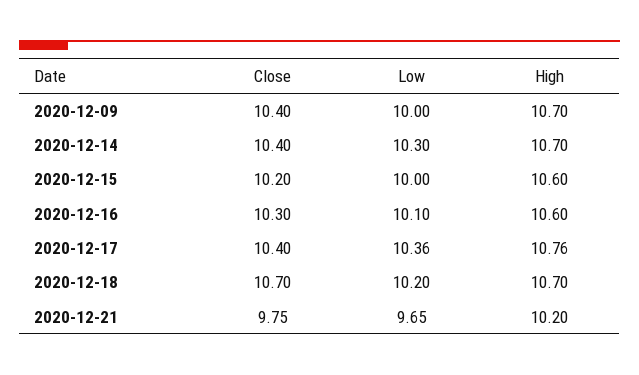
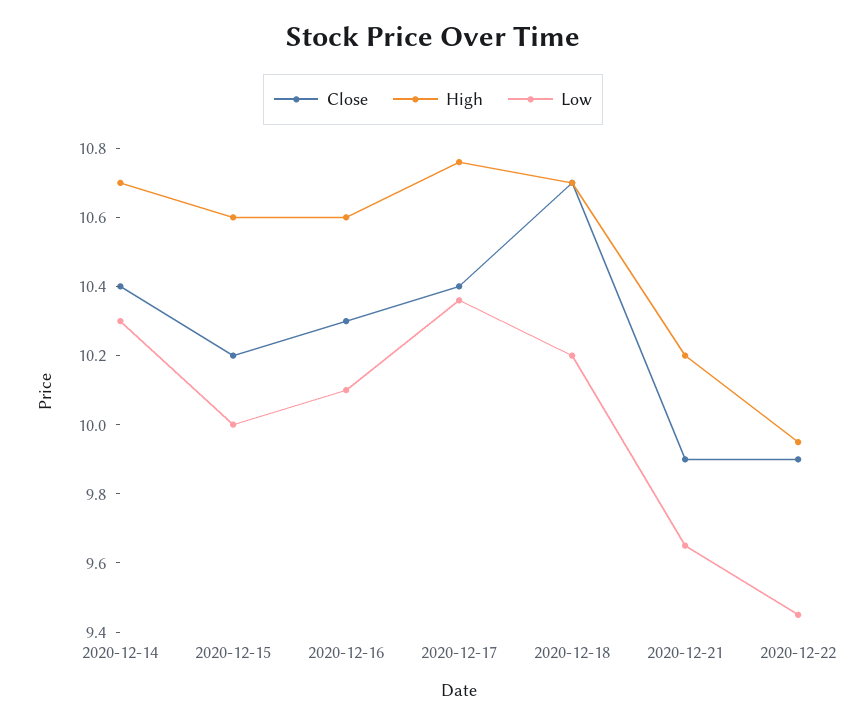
Close, 2020-12-09: 10.4 -> none
Low, 2020-12-09: 10 -> none
High, 2020-12-09: 10.7 -> none
Close, 2020-12-21: 9.75 -> 9.9
Close, 2020-12-22: none -> 9.9
High, 2020-12-22: none -> 9.95
Low, 2020-12-22: none -> 9.45

